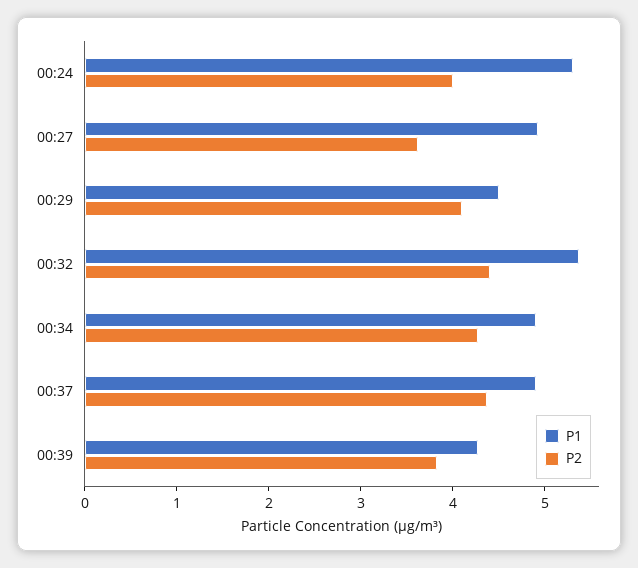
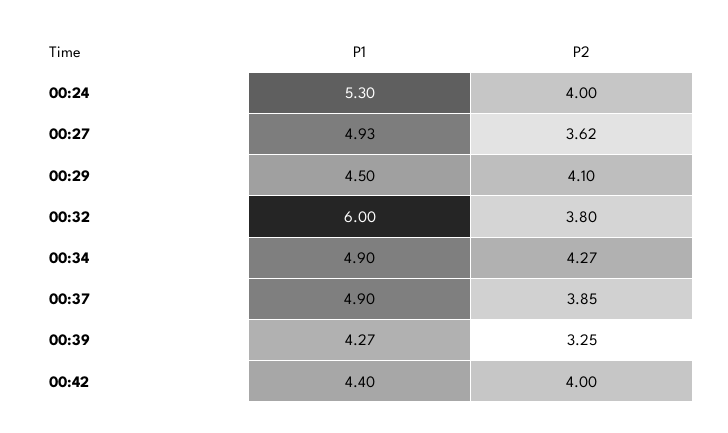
P1, 00:32: 5.4 -> 6
P2, 00:32: 4.4 -> 3.8
P2, 00:37: 4.4 -> 3.85
P2, 00:39: 3.8 -> 3.25
P1, 00:42: none -> 4.4
P2, 00:42: none -> 4

